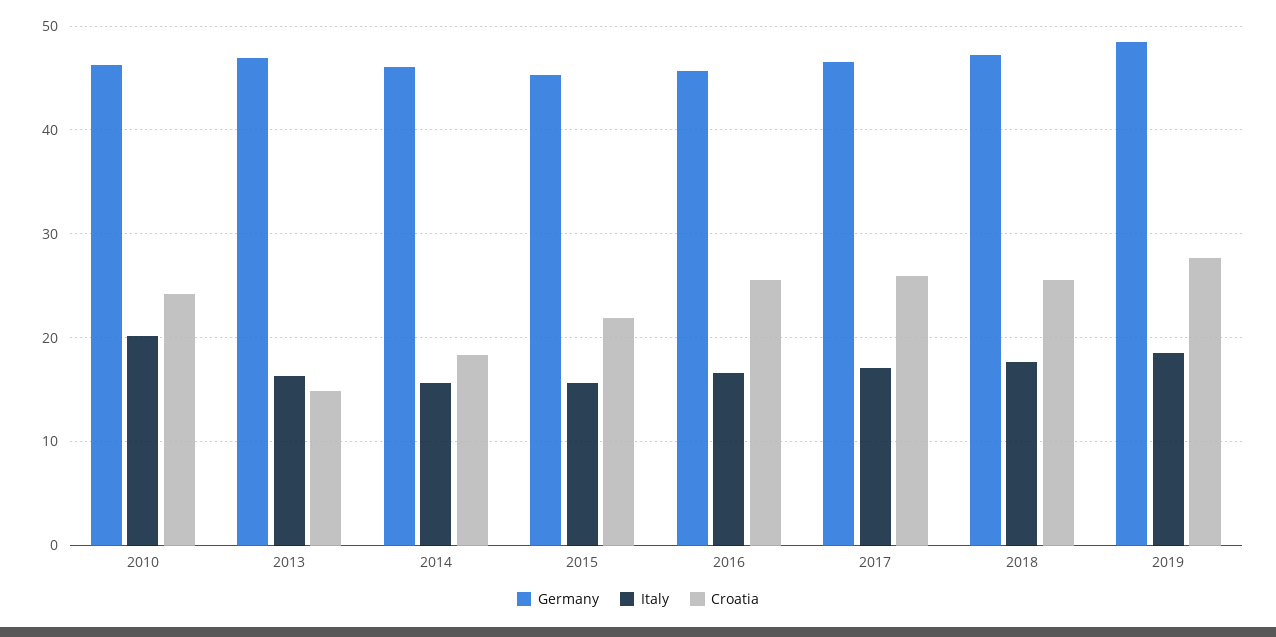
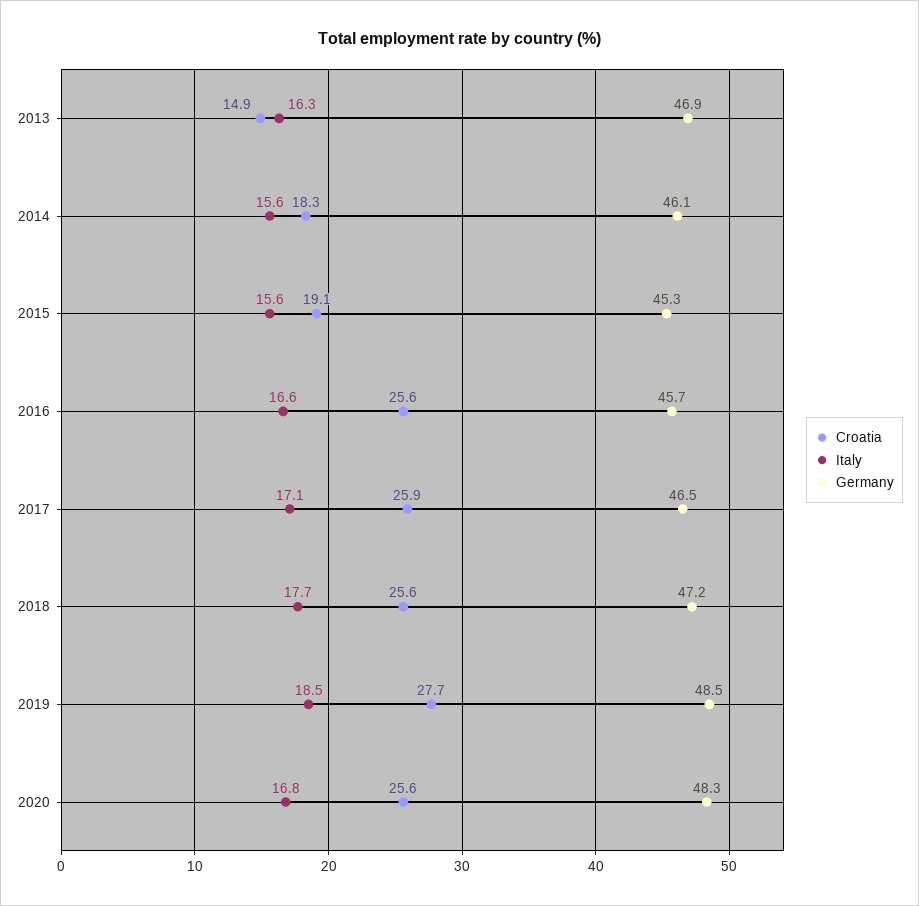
Germany, 2010: 46 -> none
Italy, 2010: 20 -> none
Croatia, 2010: 24 -> none
Croatia, 2015: 22 -> 19.1
Croatia, 2020: none -> 25.6
Italy, 2020: none -> 16.8
Germany, 2020: none -> 48.3

